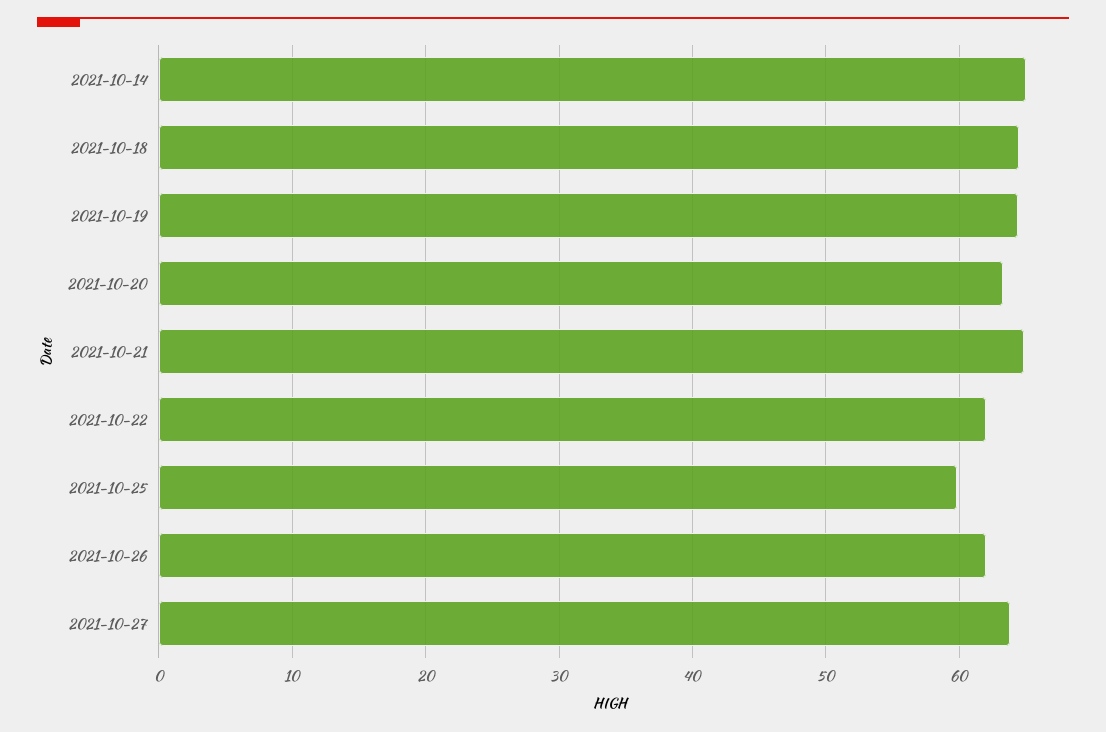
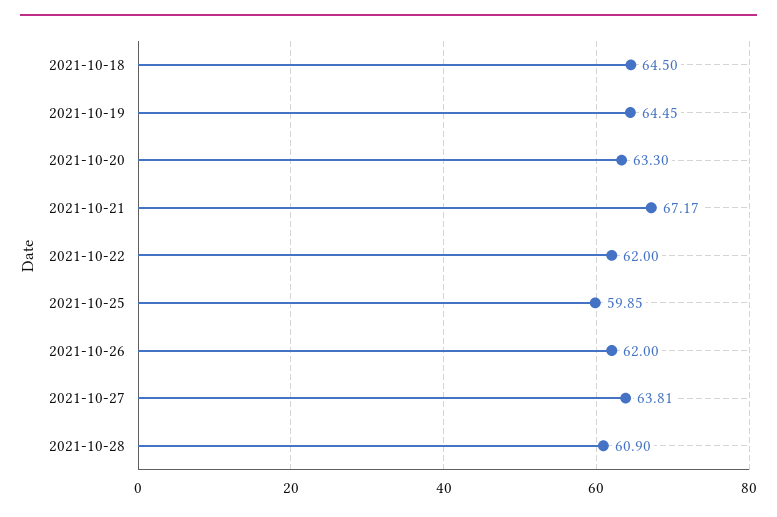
2021-10-14: 65 -> none
2021-10-21: 65 -> 67.17
2021-10-28: none -> 60.9

